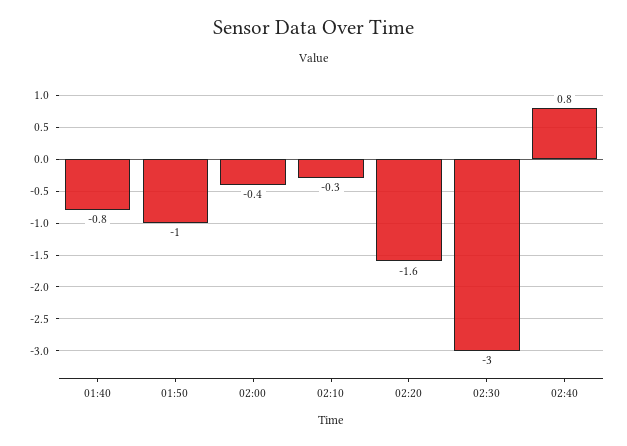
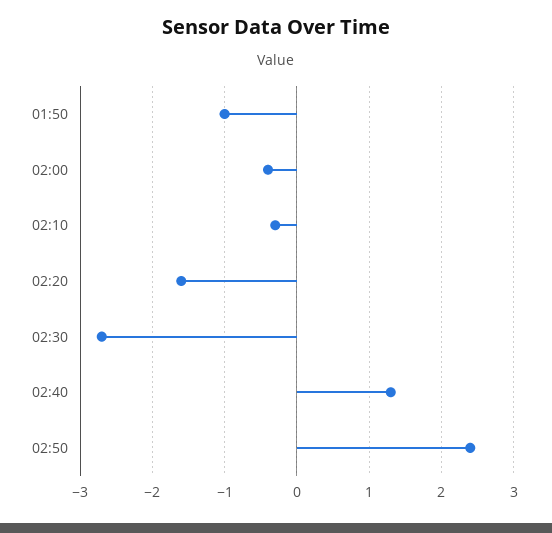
01:40: -0.8 -> none
02:30: -3 -> -2.7
02:40: 0.8 -> 1.3
02:50: none -> 2.4

